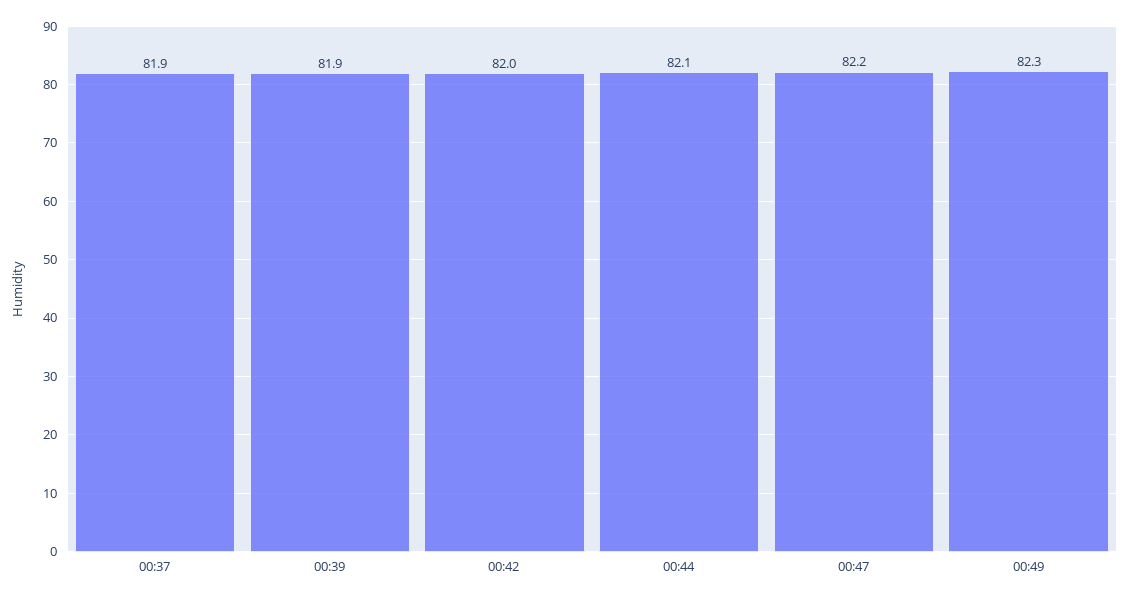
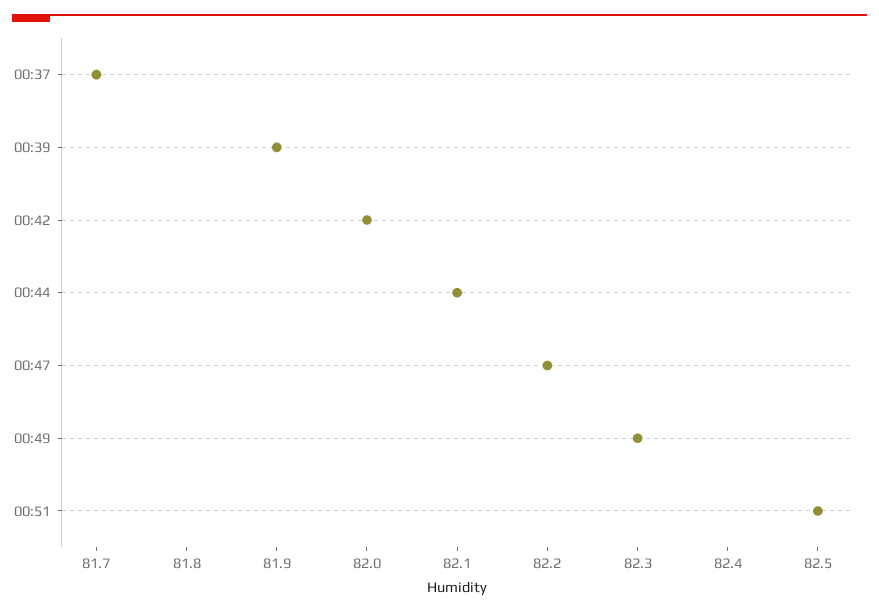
00:37: 81.9 -> 81.7
00:51: none -> 82.5

